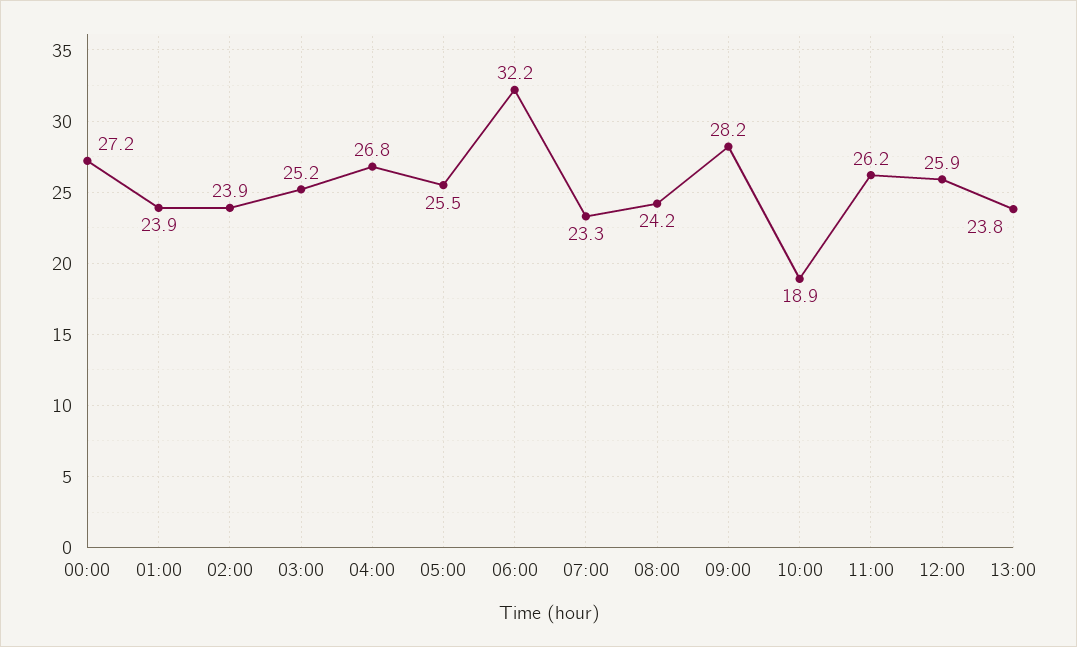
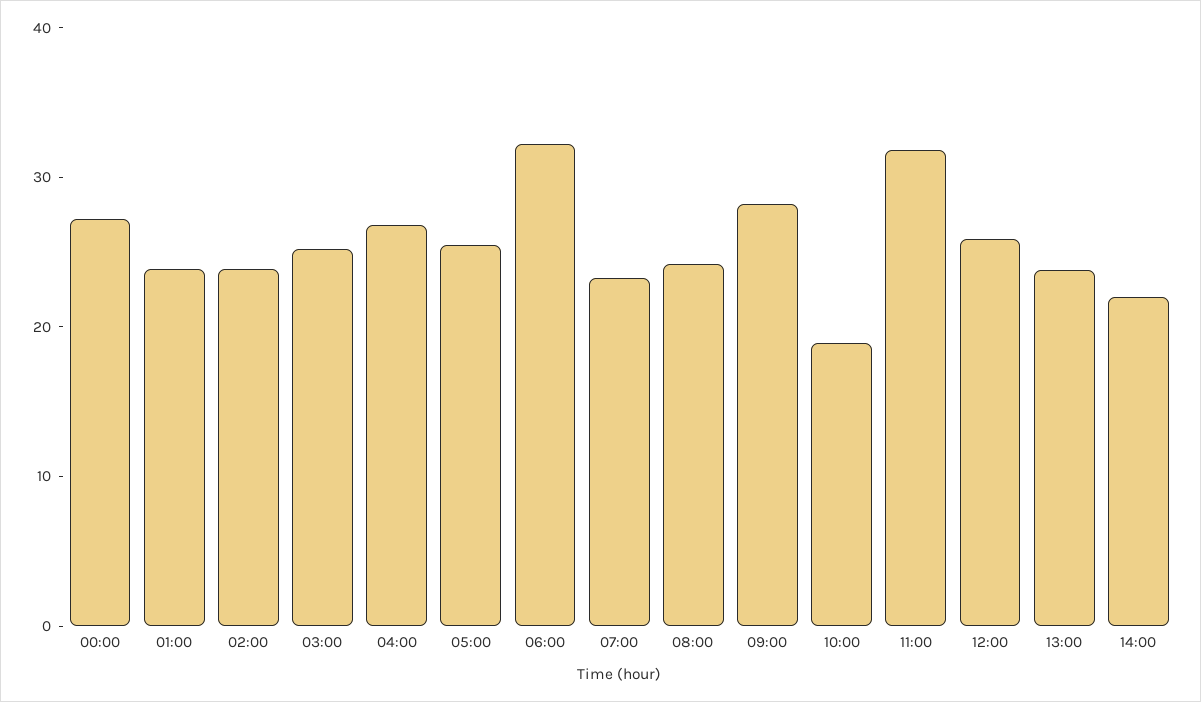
11:00: 26.2 -> 32
14:00: none -> 22

